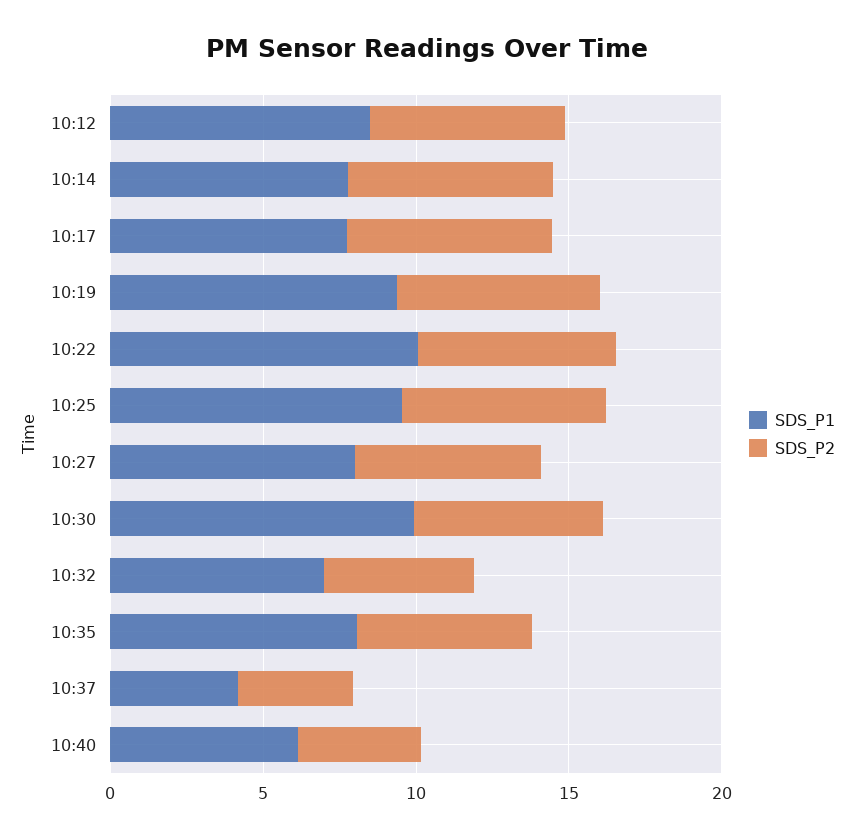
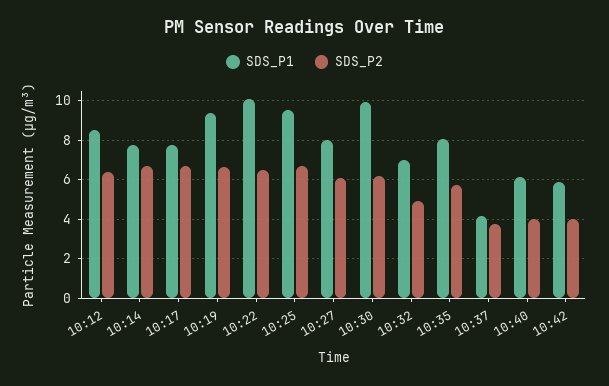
SDS_P1, 10:42: none -> 6
SDS_P2, 10:42: none -> 4

